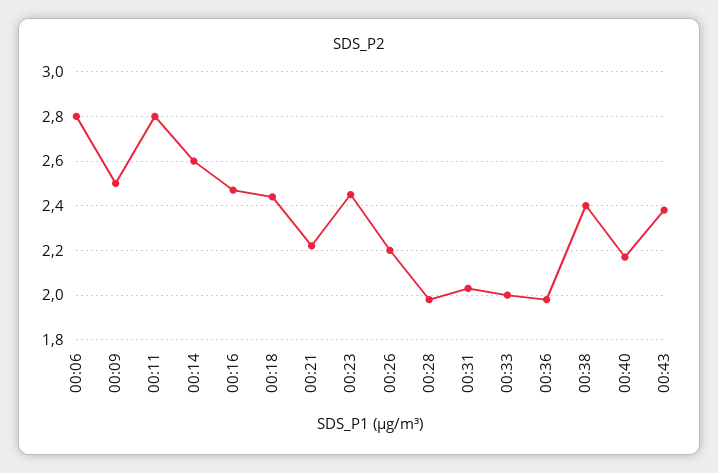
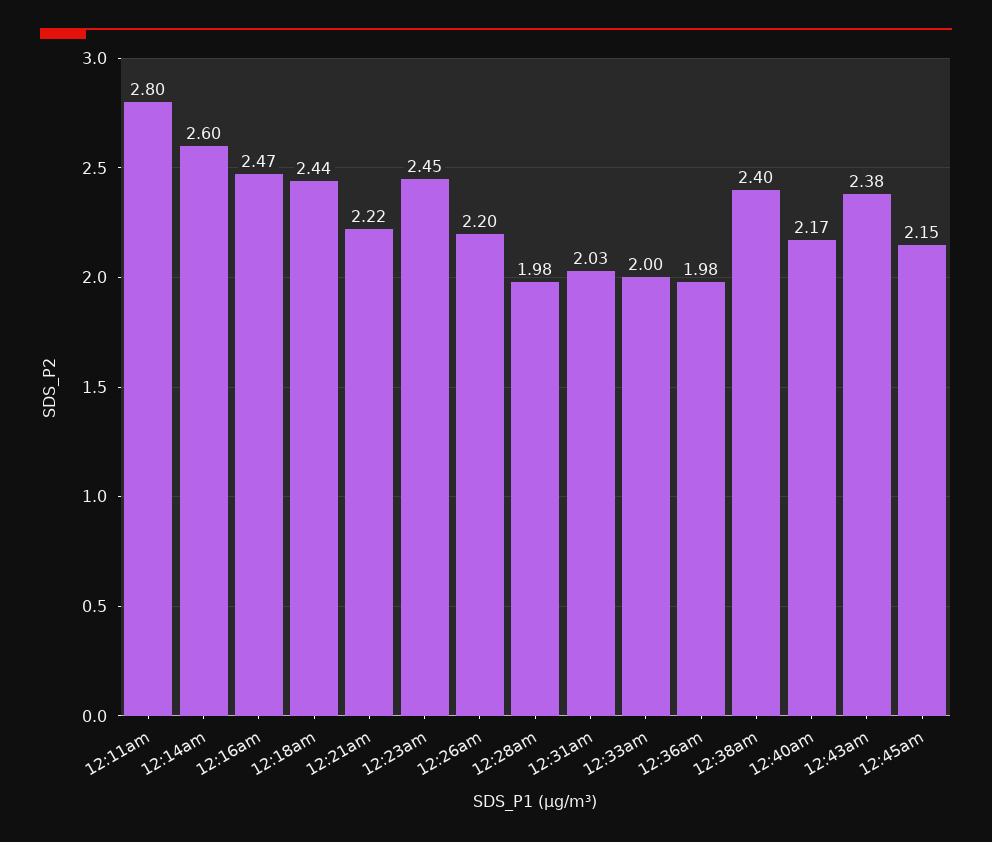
00:06: 2.8 -> none
00:09: 2.5 -> none
12:45am: none -> 2.15

